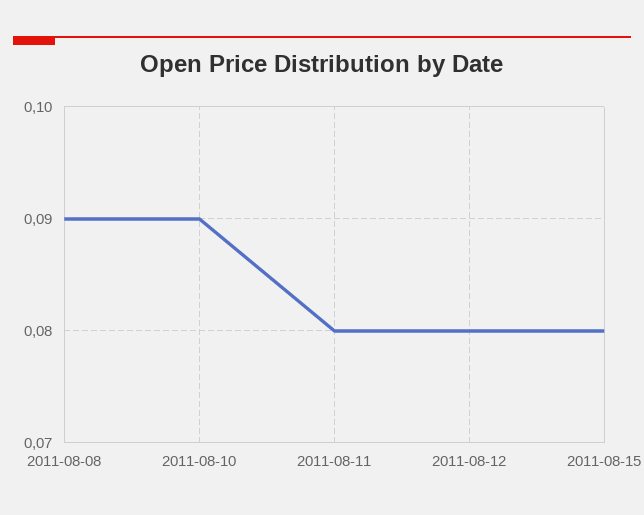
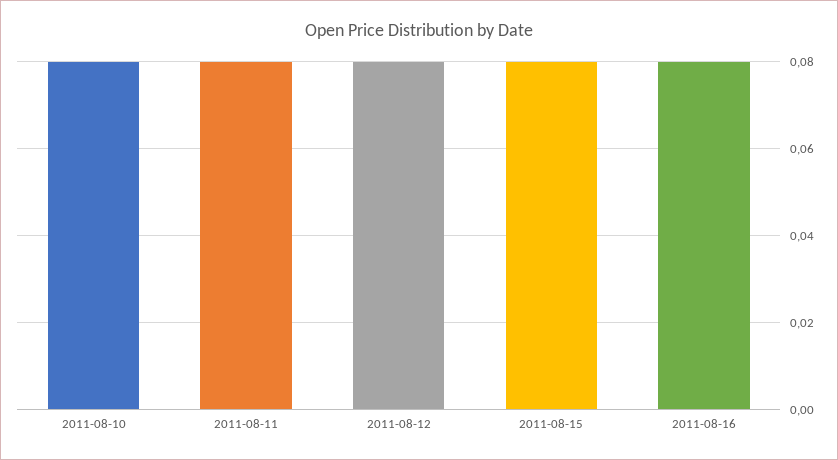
2011-08-08: 0.09 -> none
2011-08-10: 0.09 -> 0.08
2011-08-16: none -> 0.08

